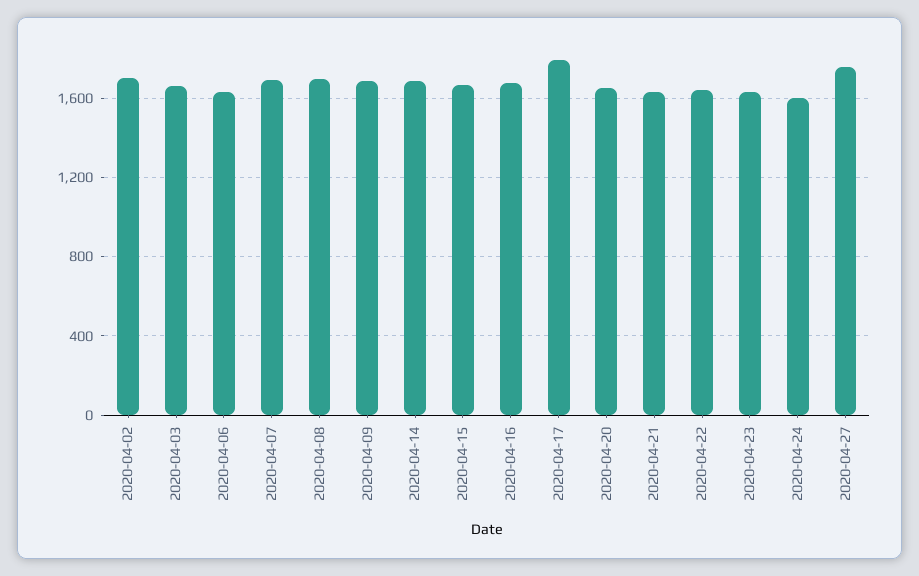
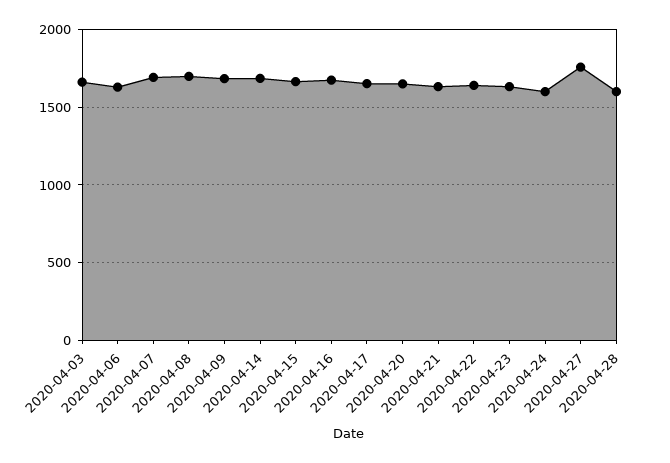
2020-04-02: 1700 -> none
2020-04-17: 1800 -> 1650
2020-04-28: none -> 1600

